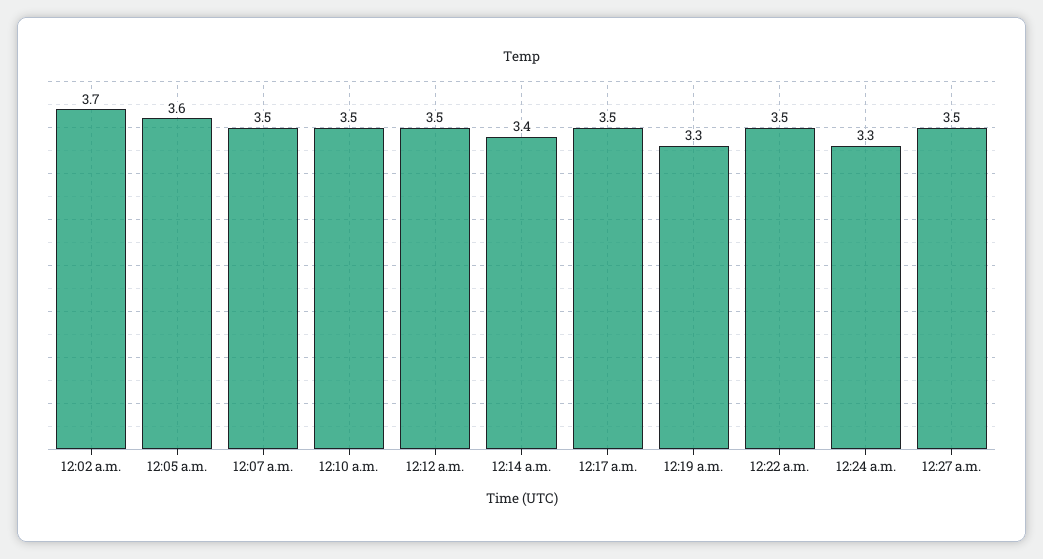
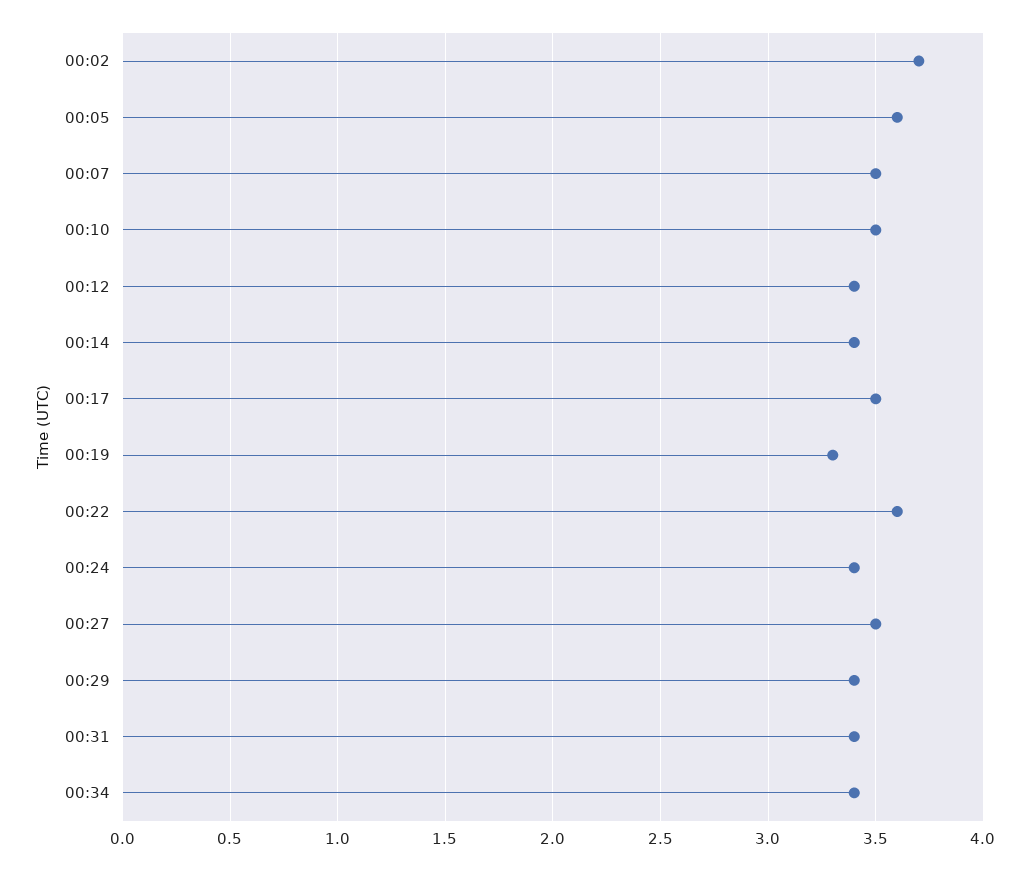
12:12 a.m.: 3.5 -> 3.4
12:22 a.m.: 3.5 -> 3.6
12:24 a.m.: 3.3 -> 3.4
00:29: none -> 3.4
00:31: none -> 3.4
00:34: none -> 3.4

